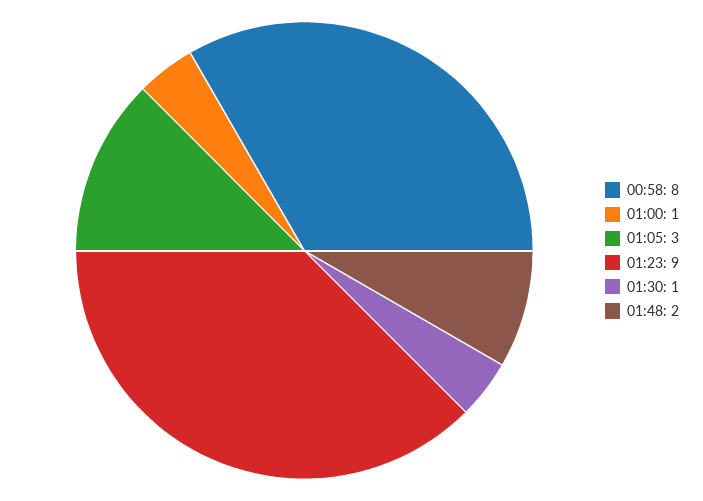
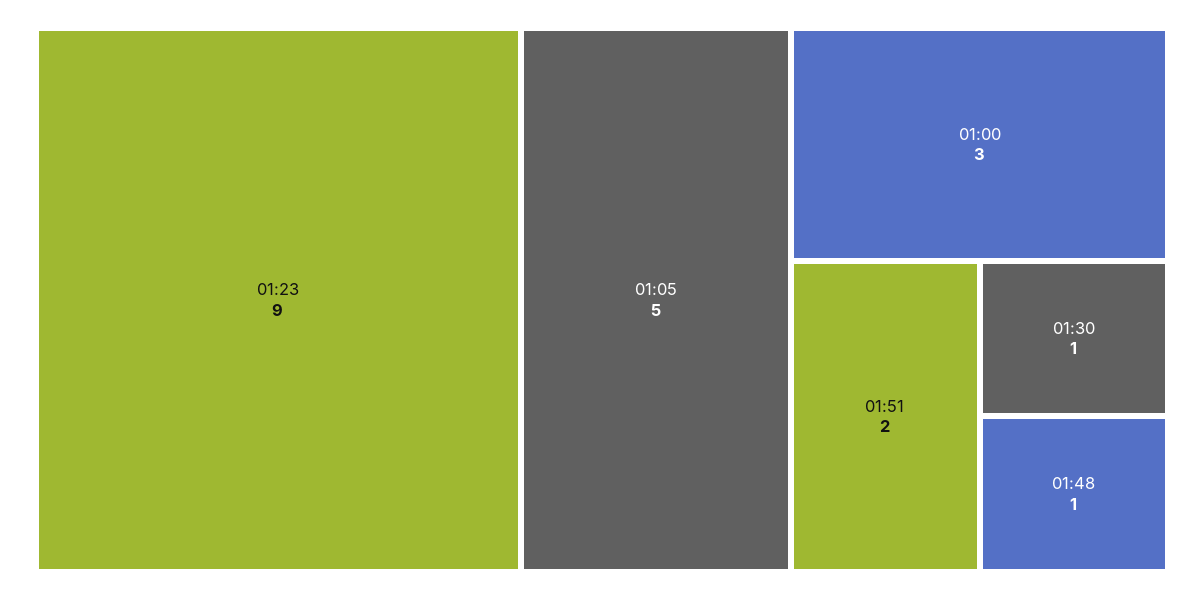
00:58: 8 -> none
01:00: 1 -> 3
01:05: 3 -> 5
01:48: 2 -> 1
01:51: none -> 2

